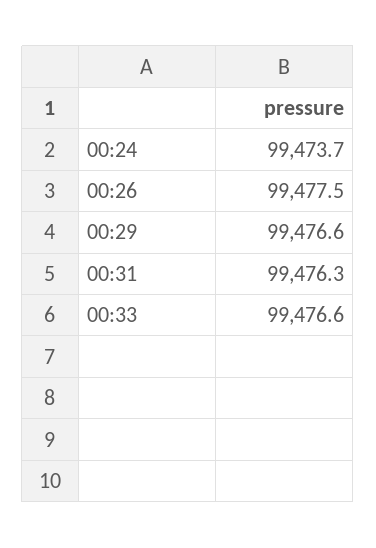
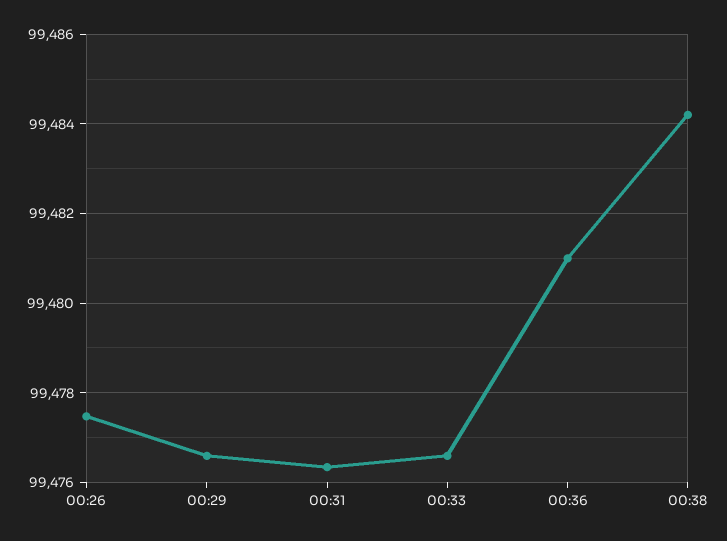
00:24: 99473.7 -> none
00:36: none -> 99481
00:38: none -> 99484.2

